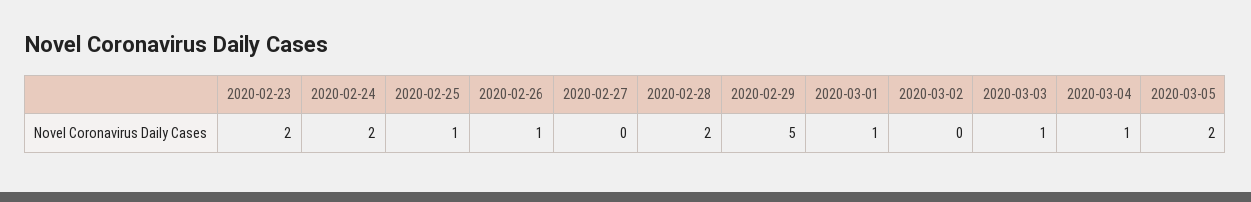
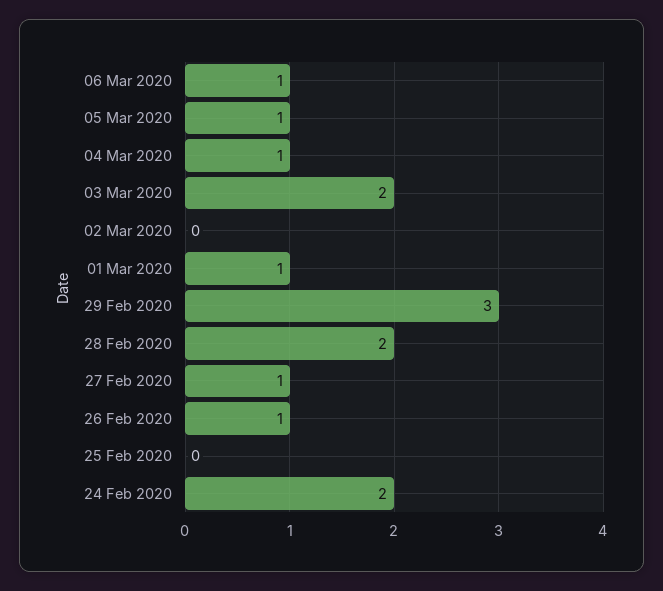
2020-02-23: 2 -> none
2020-02-25: 1 -> 0
2020-02-27: 0 -> 1
2020-02-29: 5 -> 3
2020-03-03: 1 -> 2
2020-03-05: 2 -> 1
06 Mar 2020: none -> 1

